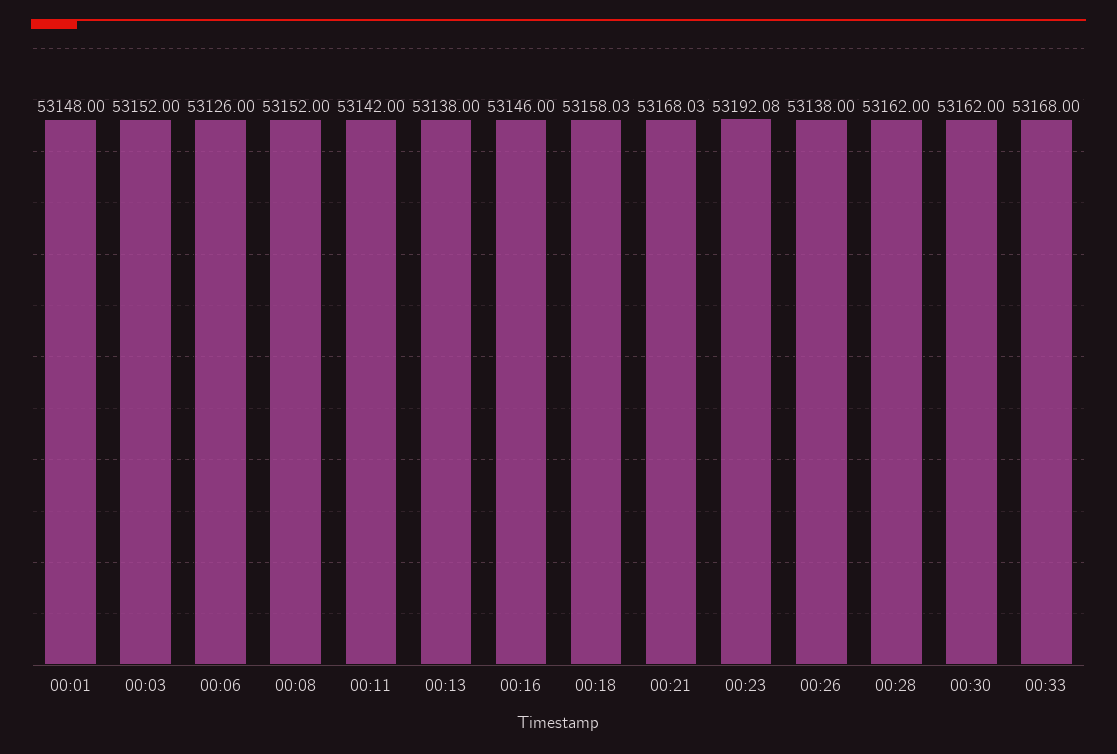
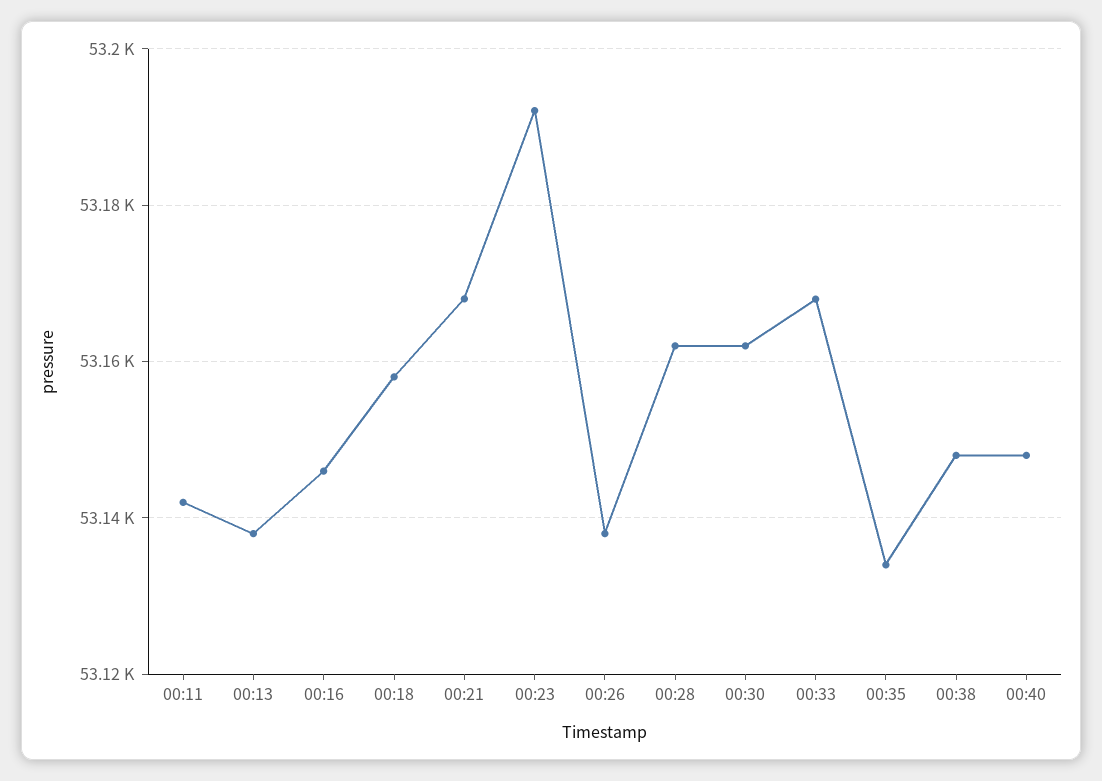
00:01: 53148 -> none
00:03: 53152 -> none
00:06: 53126 -> none
00:08: 53152 -> none
00:35: none -> 53134
00:38: none -> 53148
00:40: none -> 53148

